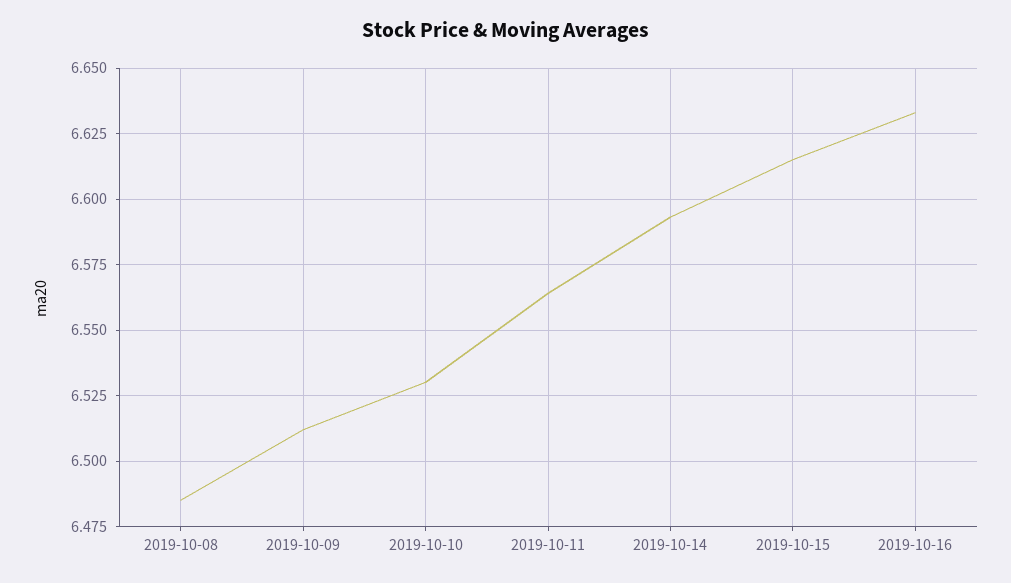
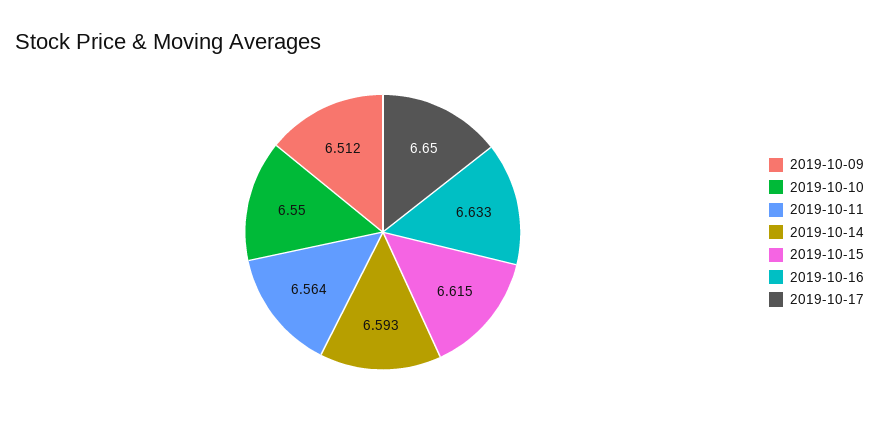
2019-10-08: 6.485 -> none
2019-10-10: 6.53 -> 6.55
2019-10-17: none -> 6.65

